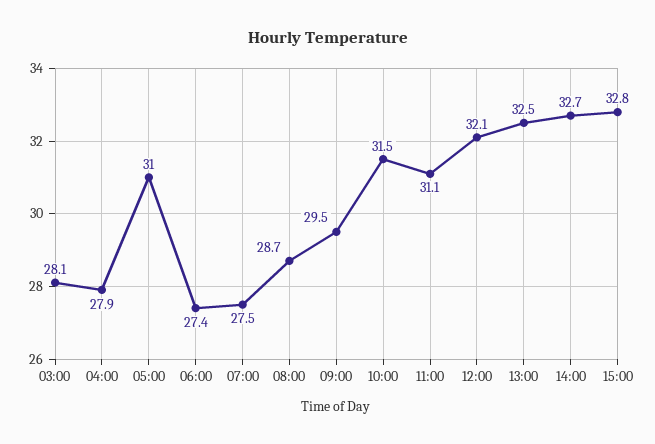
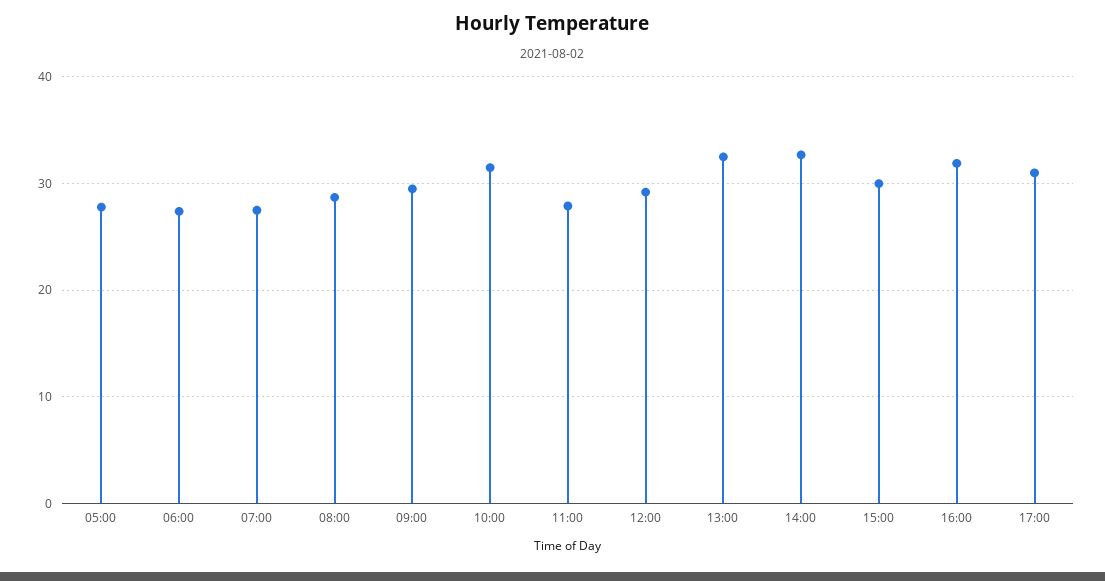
03:00: 28.1 -> none
04:00: 27.9 -> none
05:00: 31 -> 28
11:00: 31.1 -> 28
12:00: 32.1 -> 29
15:00: 32.8 -> 30
16:00: none -> 32
17:00: none -> 31

